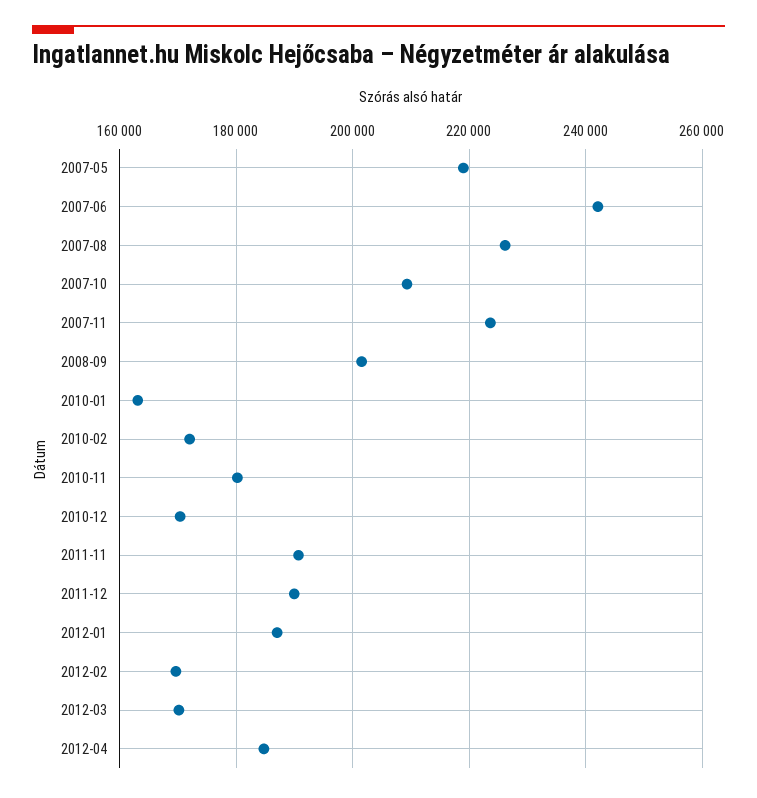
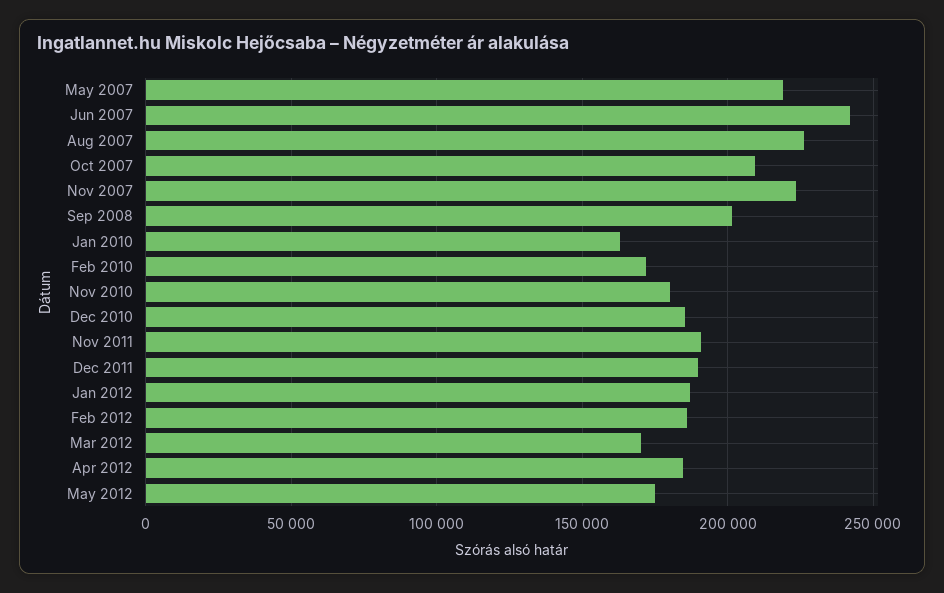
2010-12: 170000 -> 185000
2012-02: 170000 -> 185000
May 2012: none -> 175000

